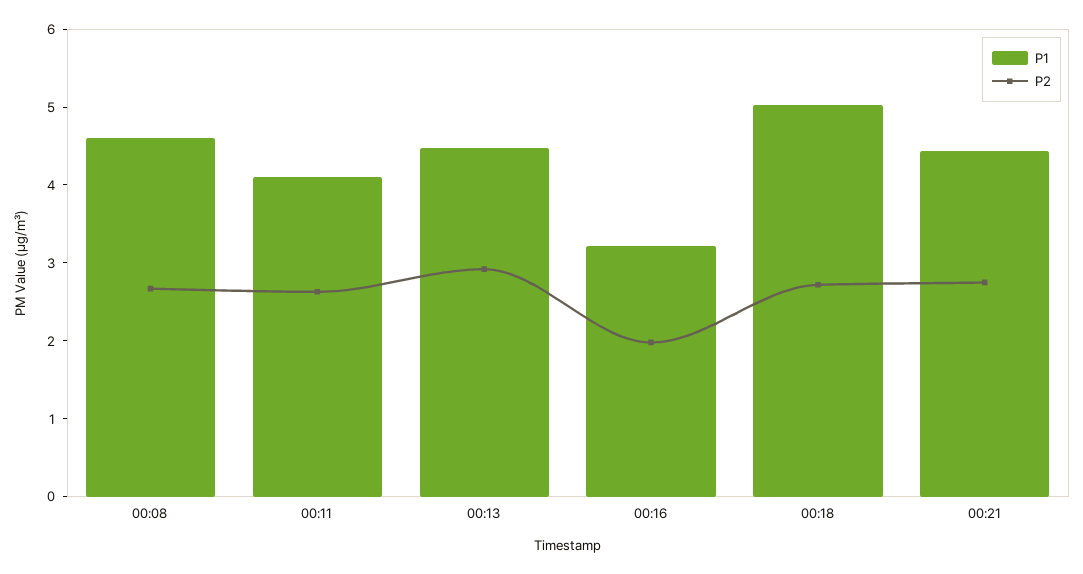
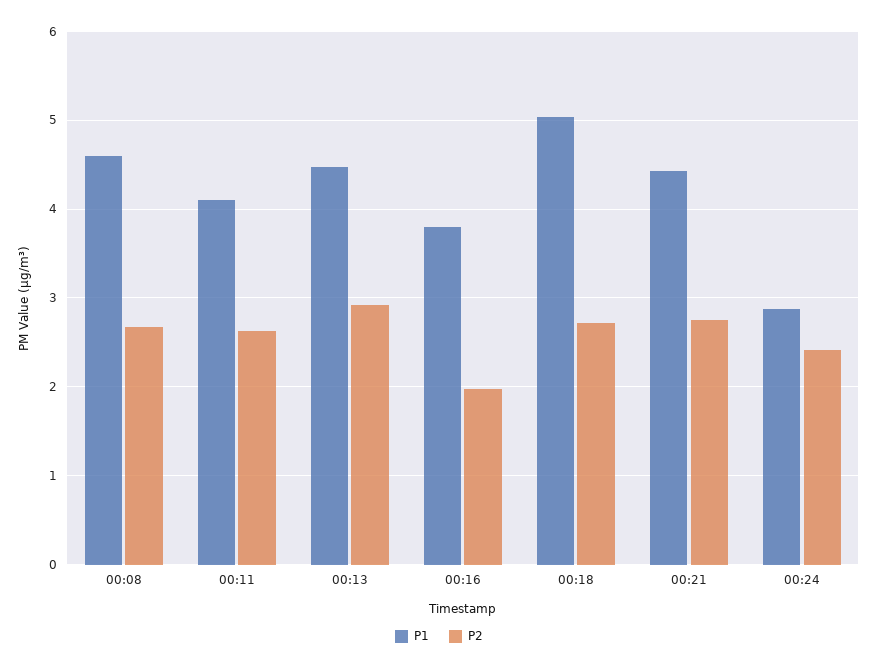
P1, 00:16: 3.2 -> 3.8
P1, 00:24: none -> 2.9
P2, 00:24: none -> 2.4

